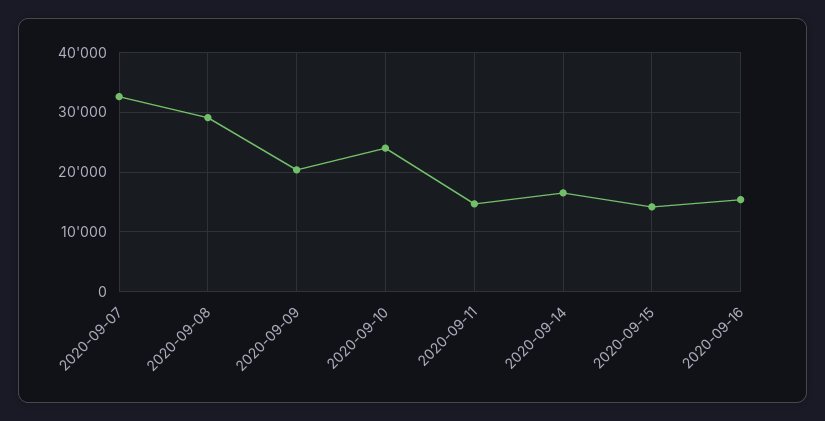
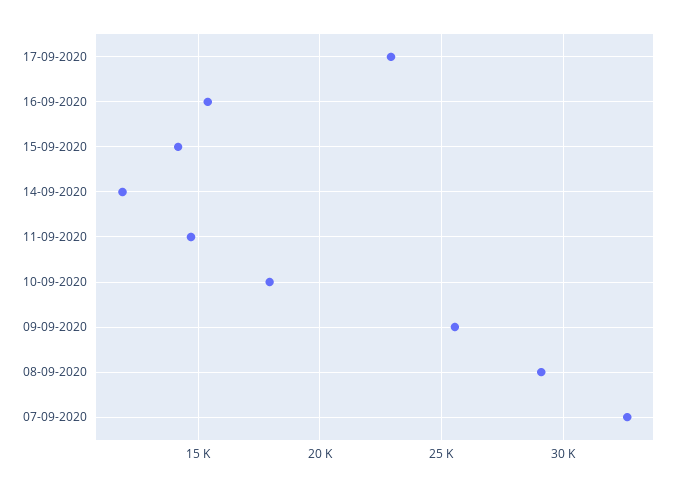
2020-09-09: 20000 -> 25500
2020-09-10: 24000 -> 18000
2020-09-14: 16000 -> 12000
17-09-2020: none -> 23000

